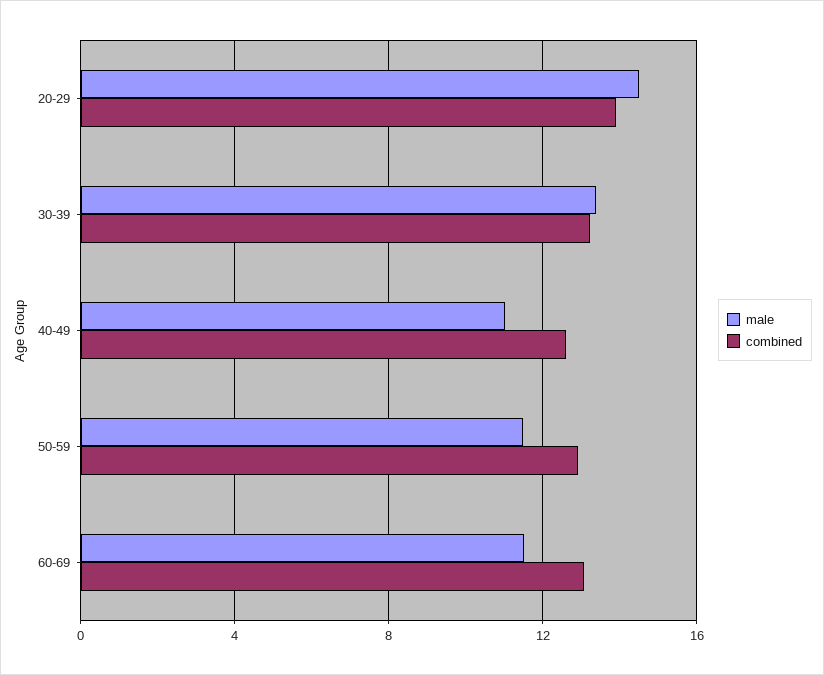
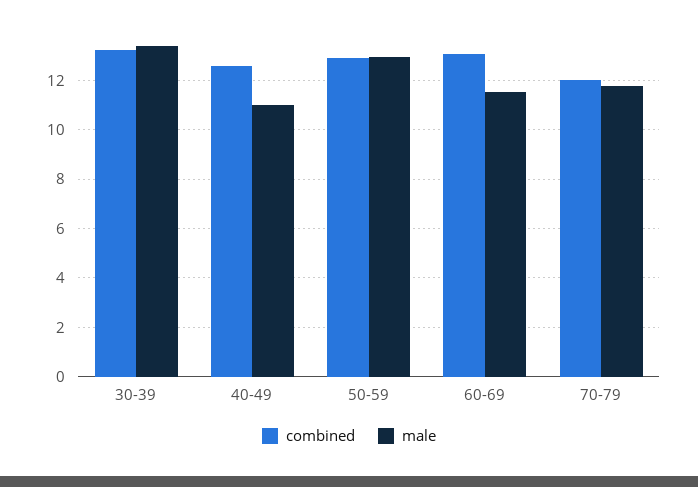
male, 20-29: 14.5 -> none
combined, 20-29: 14 -> none
male, 50-59: 11.5 -> 13
combined, 70-79: none -> 12
male, 70-79: none -> 11.75

